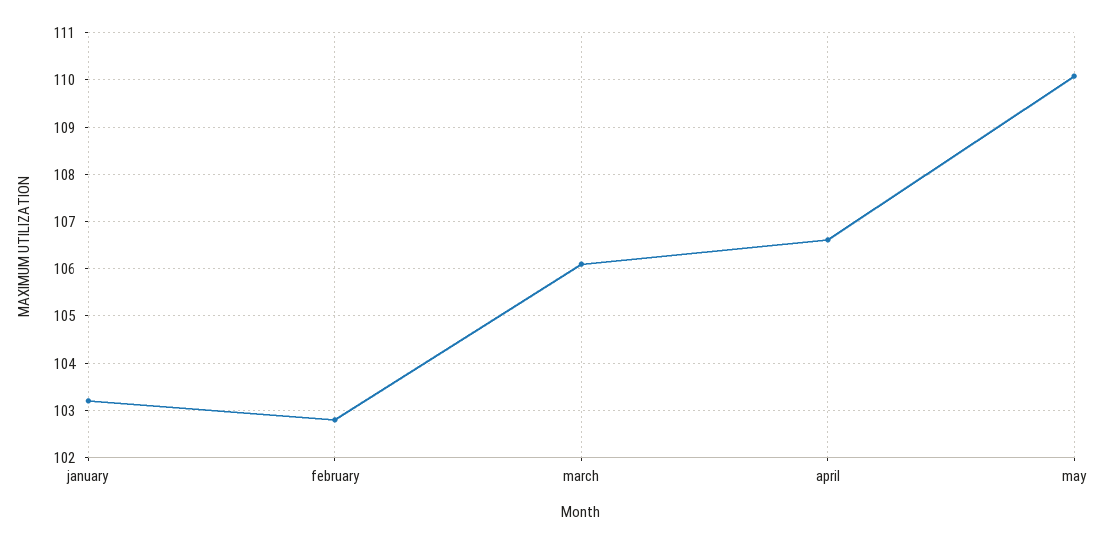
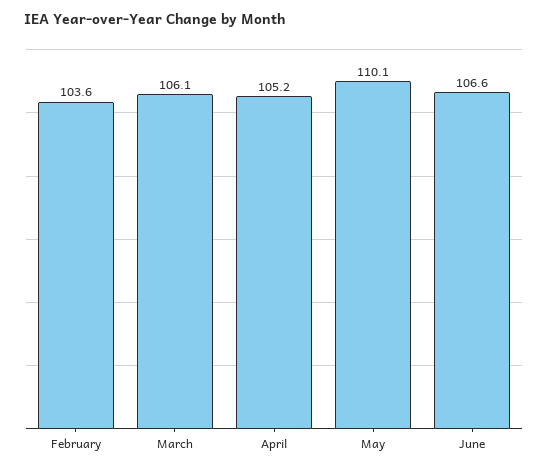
january: 103.2 -> none
february: 102.8 -> 103.6
april: 106.6 -> 105.2
June: none -> 106.6

